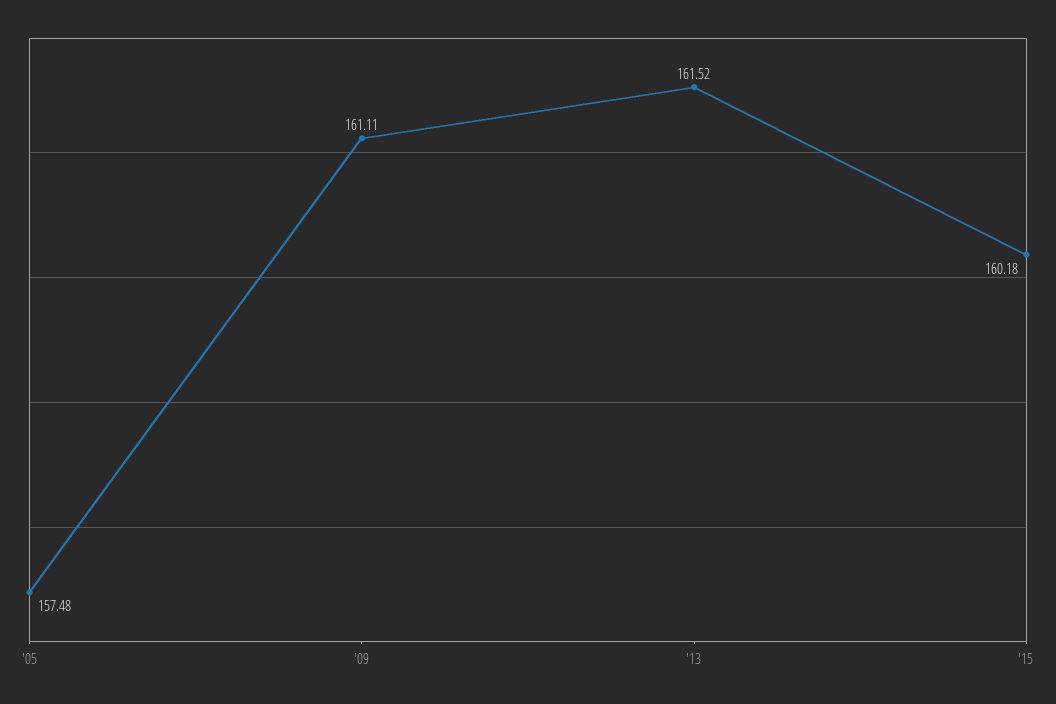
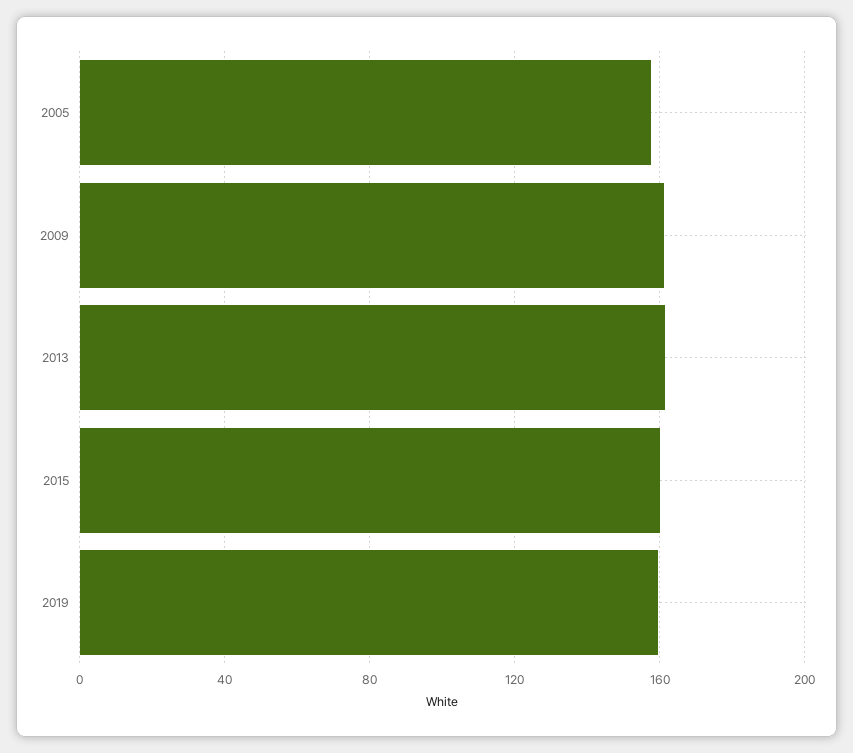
2019: none -> 160

